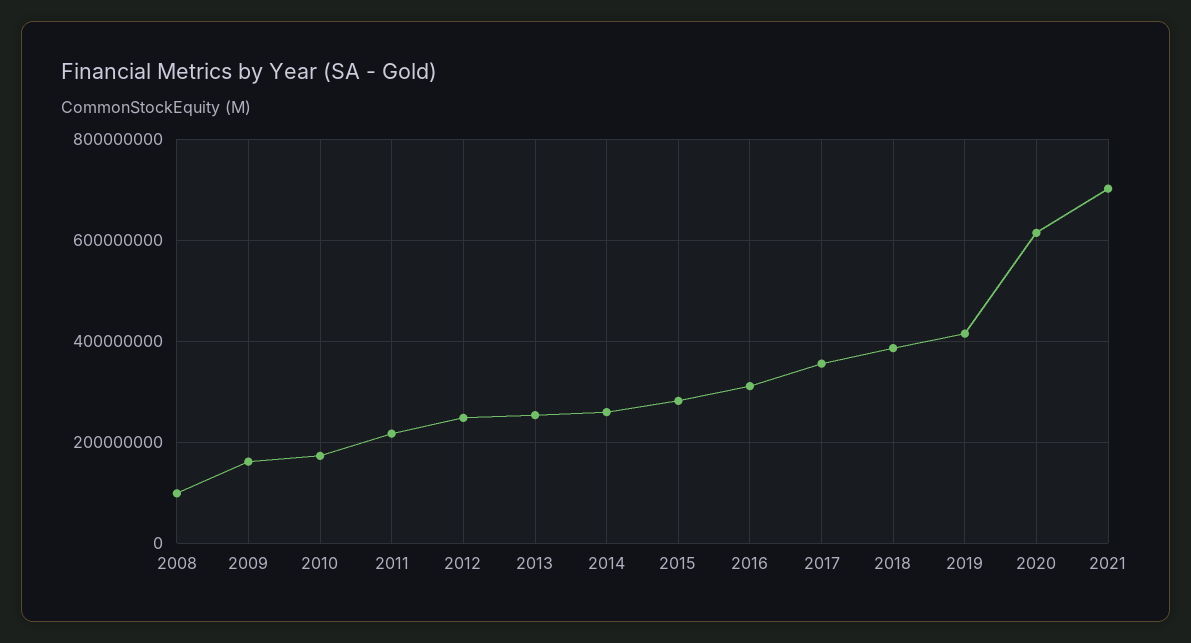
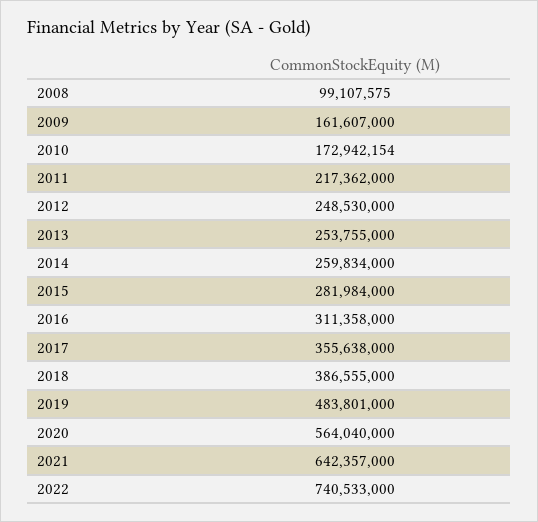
2019: 420000000 -> 483801000
2020: 620000000 -> 564040000
2021: 700000000 -> 642357000
2022: none -> 740533000

